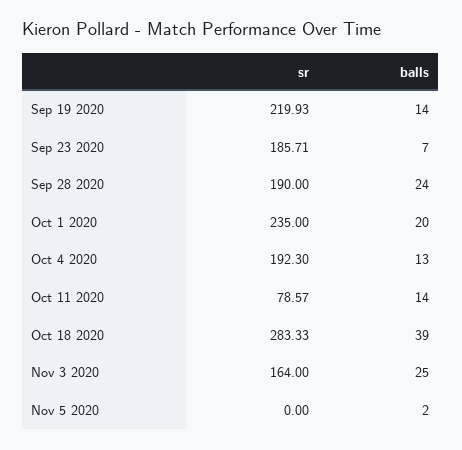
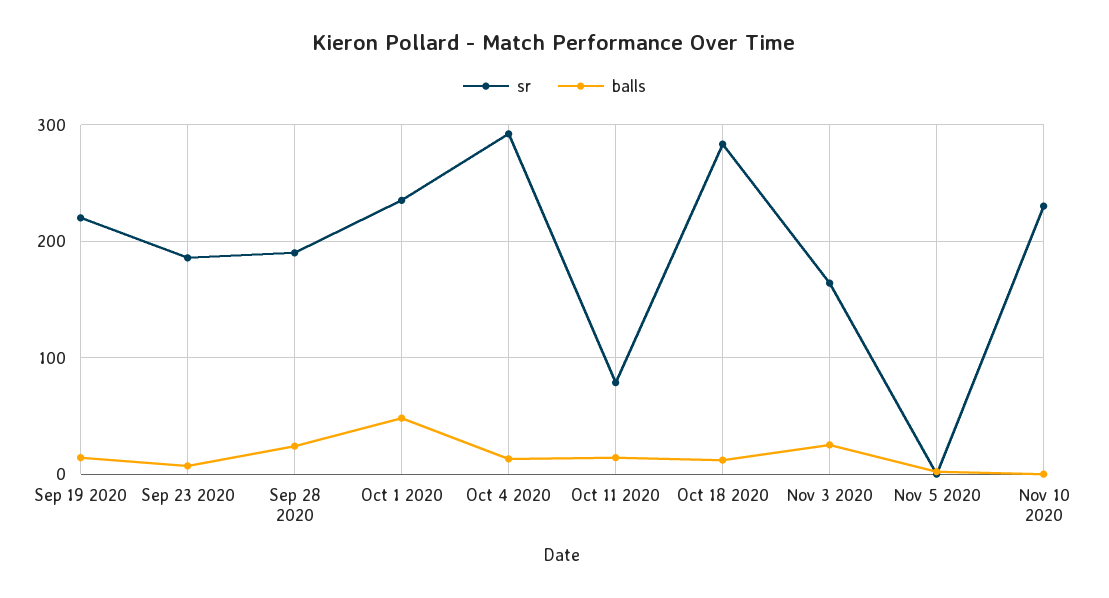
balls, Oct 1 2020: 20 -> 50
sr, Oct 4 2020: 192.3 -> 290
balls, Oct 18 2020: 39 -> 10
sr, Nov 10 2020: none -> 230
balls, Nov 10 2020: none -> 0

